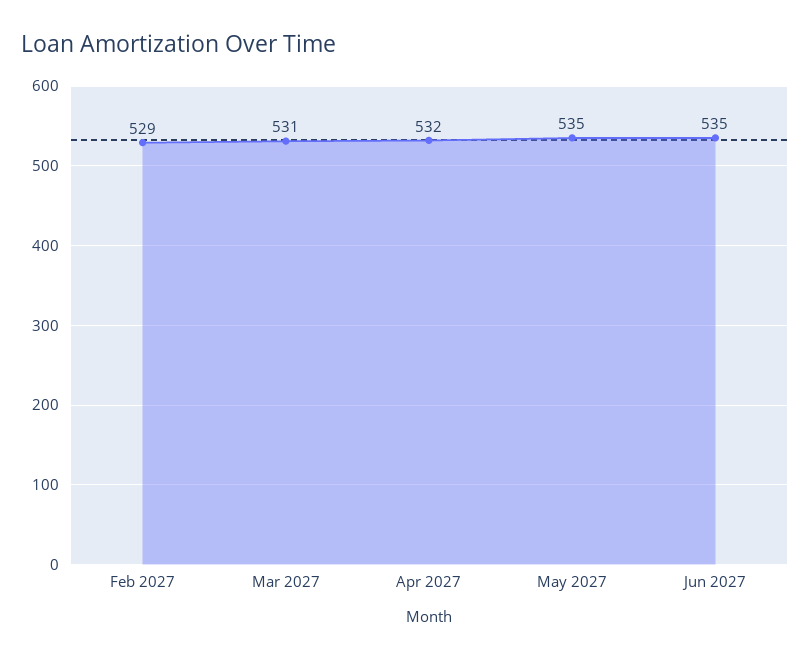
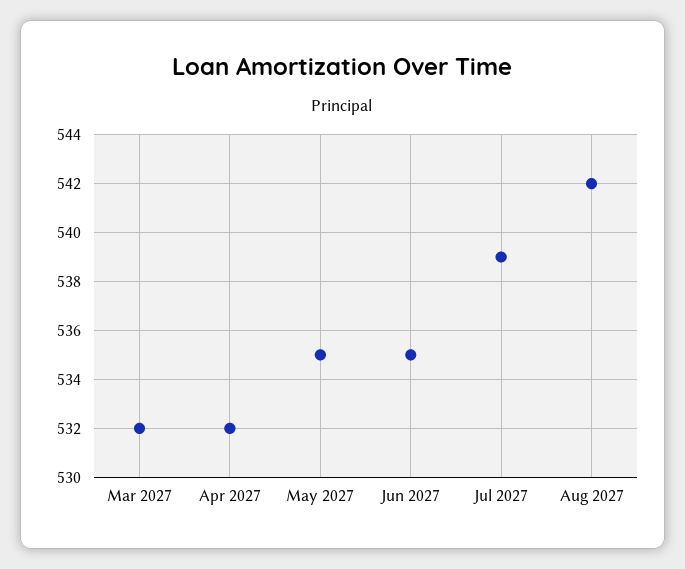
Feb 2027: 529 -> none
Mar 2027: 531 -> 532
Jul 2027: none -> 539
Aug 2027: none -> 542

